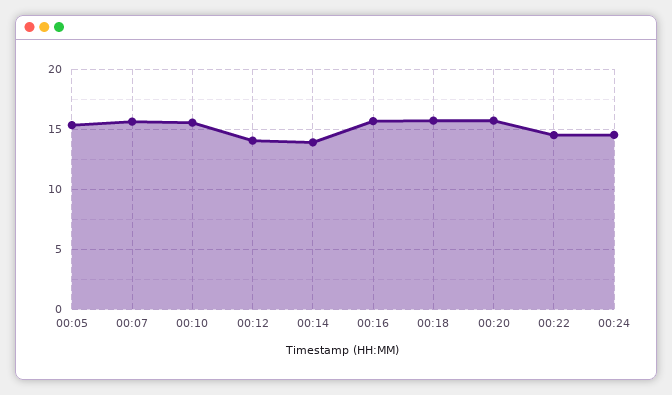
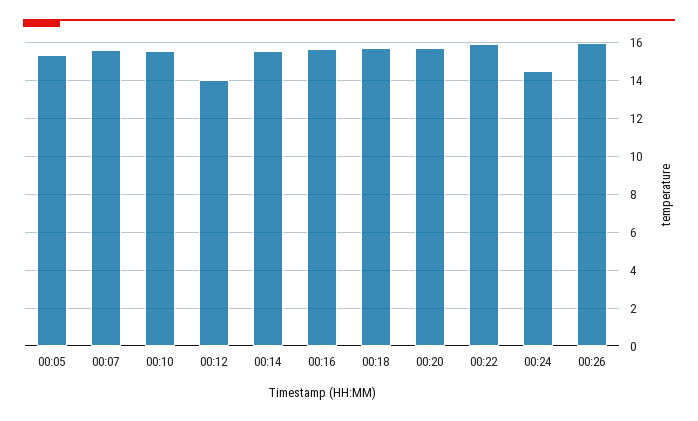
00:14: 14 -> 15.5
00:22: 14.5 -> 16
00:26: none -> 16

